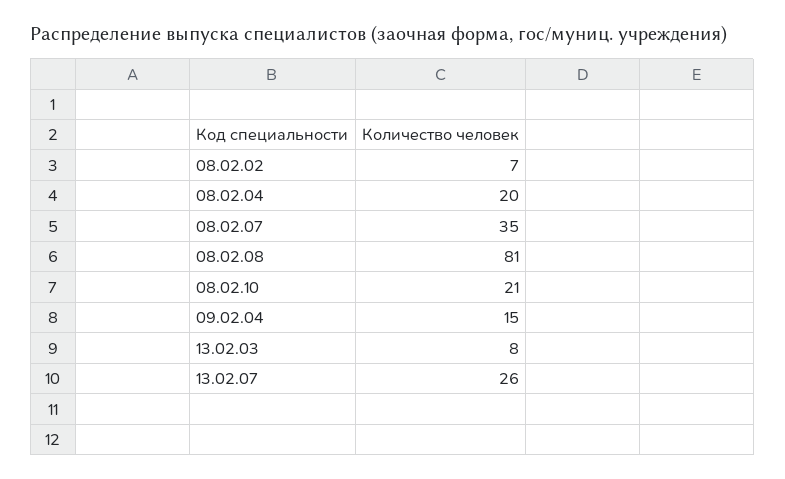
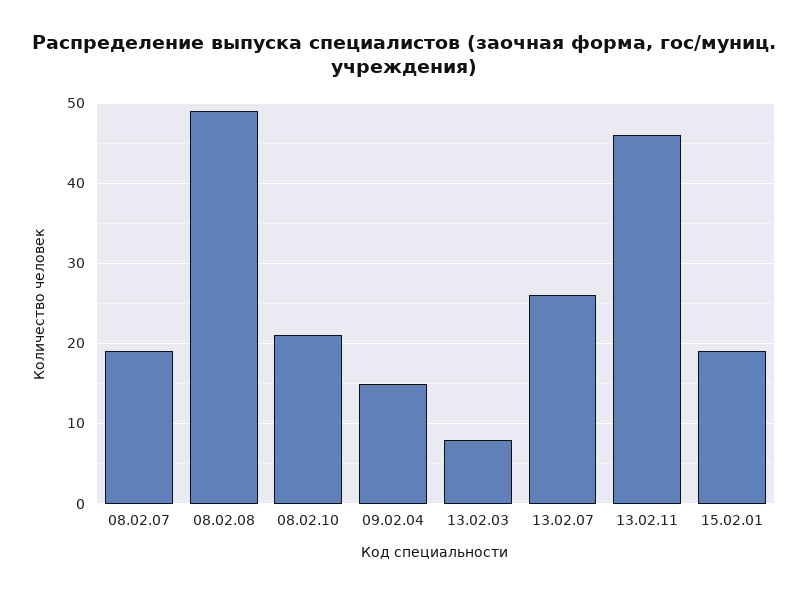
08.02.02: 7 -> none
08.02.04: 20 -> none
08.02.07: 35 -> 19
08.02.08: 81 -> 49
13.02.11: none -> 46
15.02.01: none -> 19

